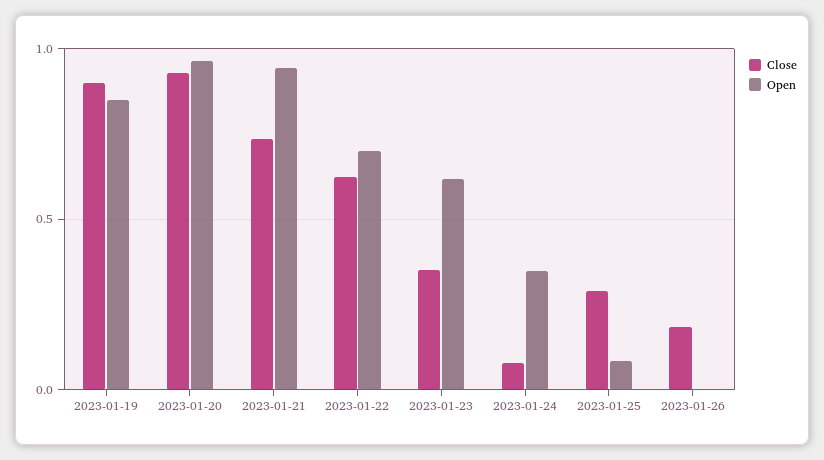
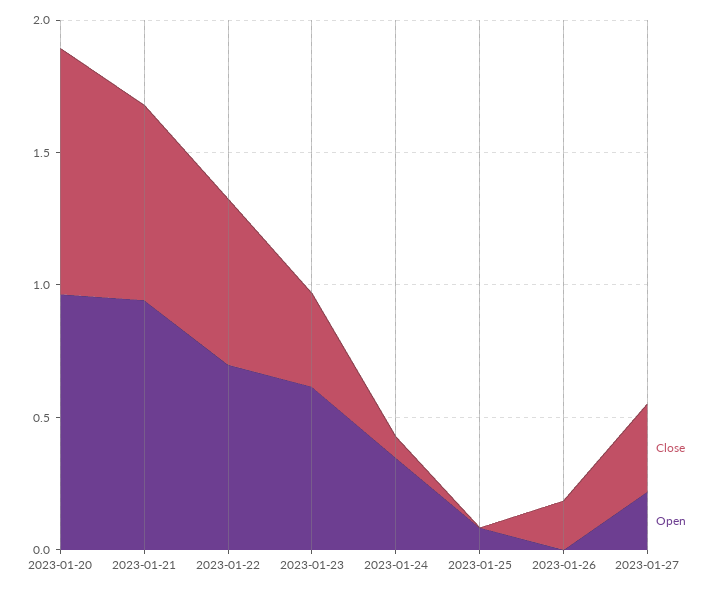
Close, 2023-01-19: 0.9 -> none
Open, 2023-01-19: 0.85 -> none
Close, 2023-01-25: 0.3 -> 0
Close, 2023-01-27: none -> 0.3
Open, 2023-01-27: none -> 0.2

